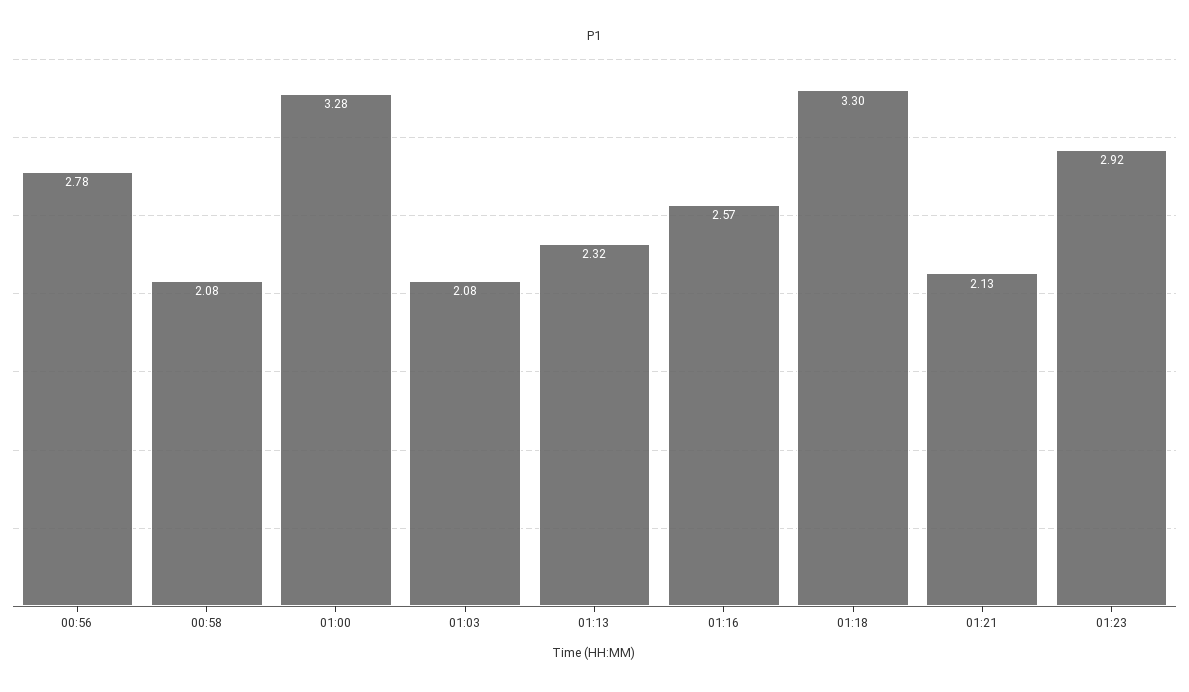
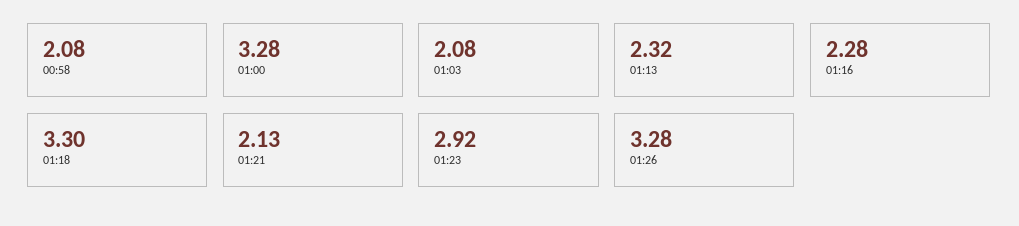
00:56: 2.78 -> none
01:16: 2.57 -> 2.28
01:26: none -> 3.28

